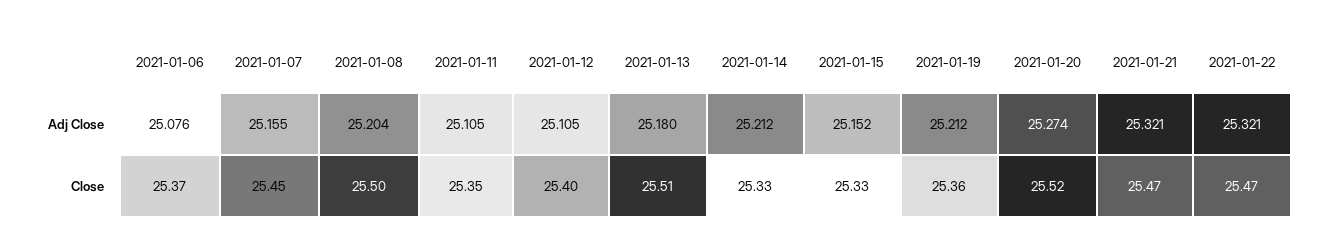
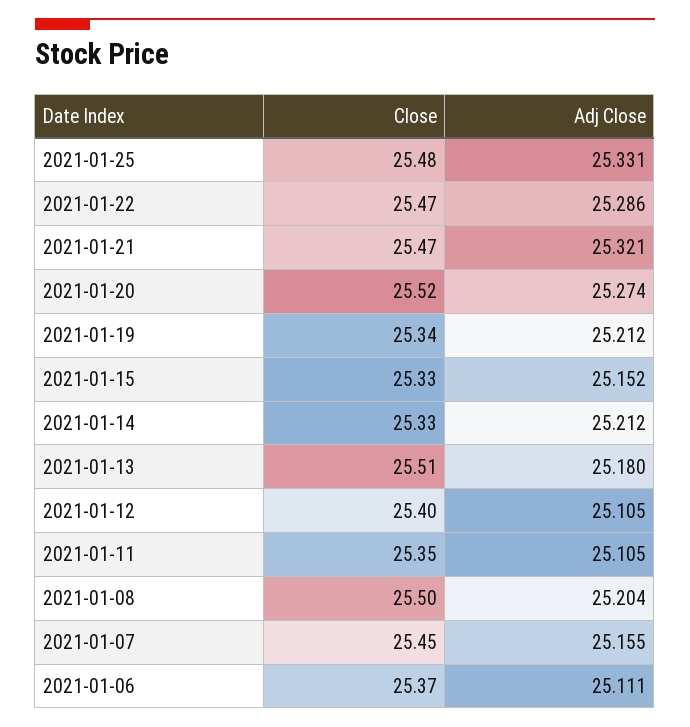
2021-01-06, Adj Close: 25.076 -> 25.111
2021-01-22, Adj Close: 25.321 -> 25.286
2021-01-19, Close: 25.36 -> 25.34
2021-01-25, Close: none -> 25.48
2021-01-25, Adj Close: none -> 25.331

